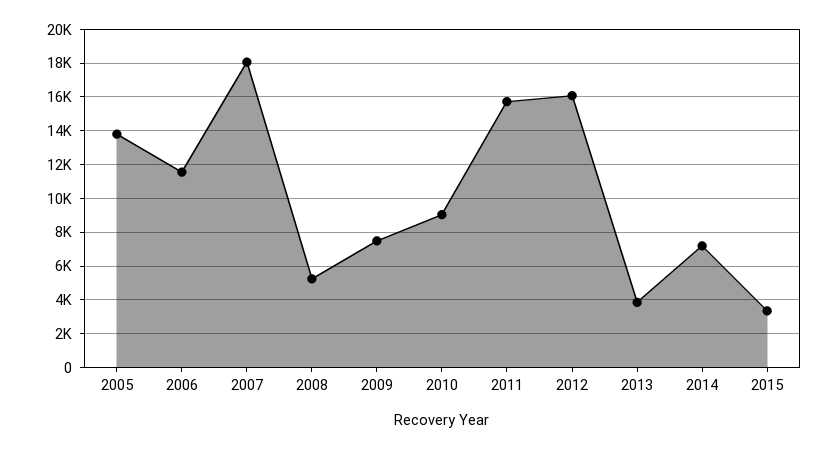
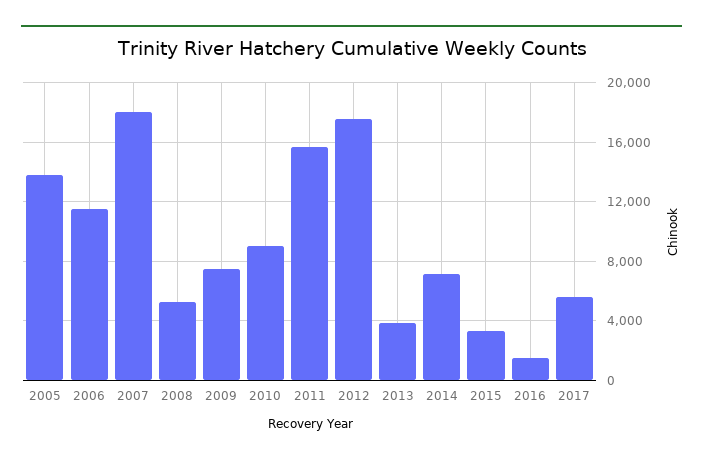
2012: 16000 -> 17500
2016: none -> 1500
2017: none -> 5500

